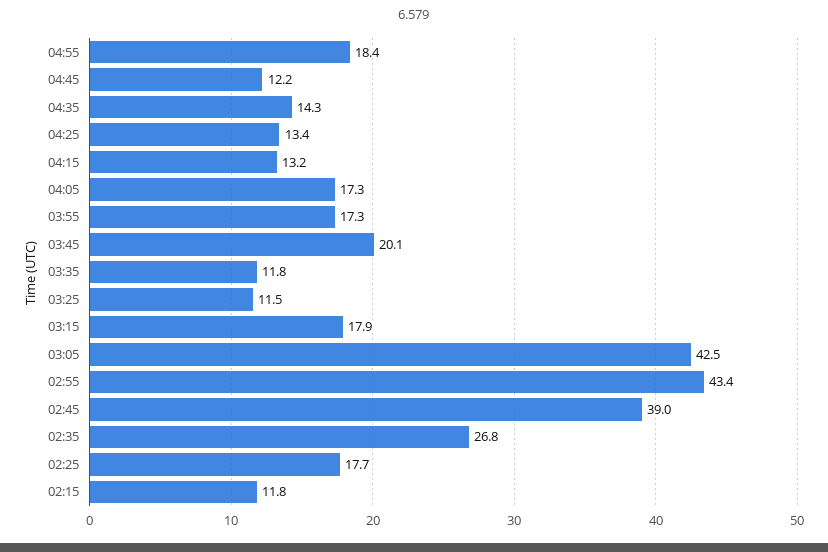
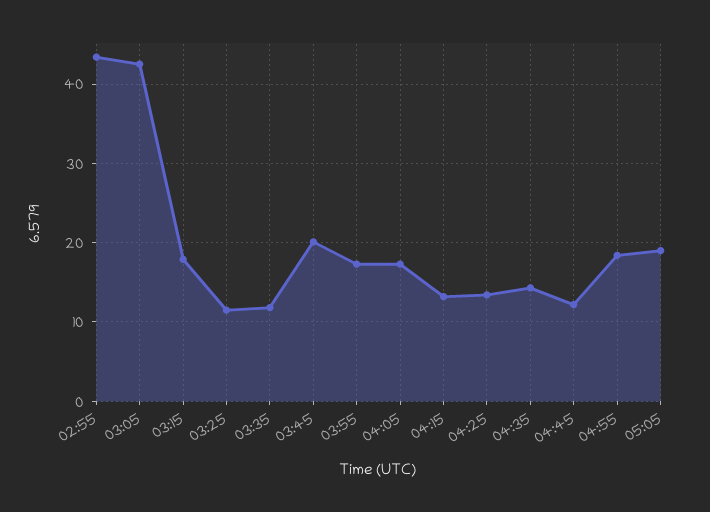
02:45: 39 -> none
02:35: 26.8 -> none
02:25: 17.7 -> none
02:15: 11.8 -> none
05:05: none -> 19

